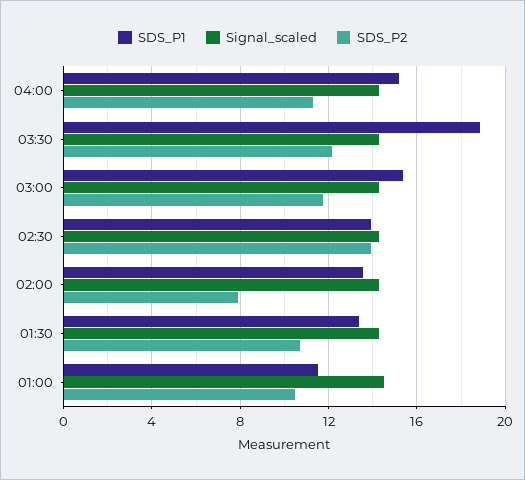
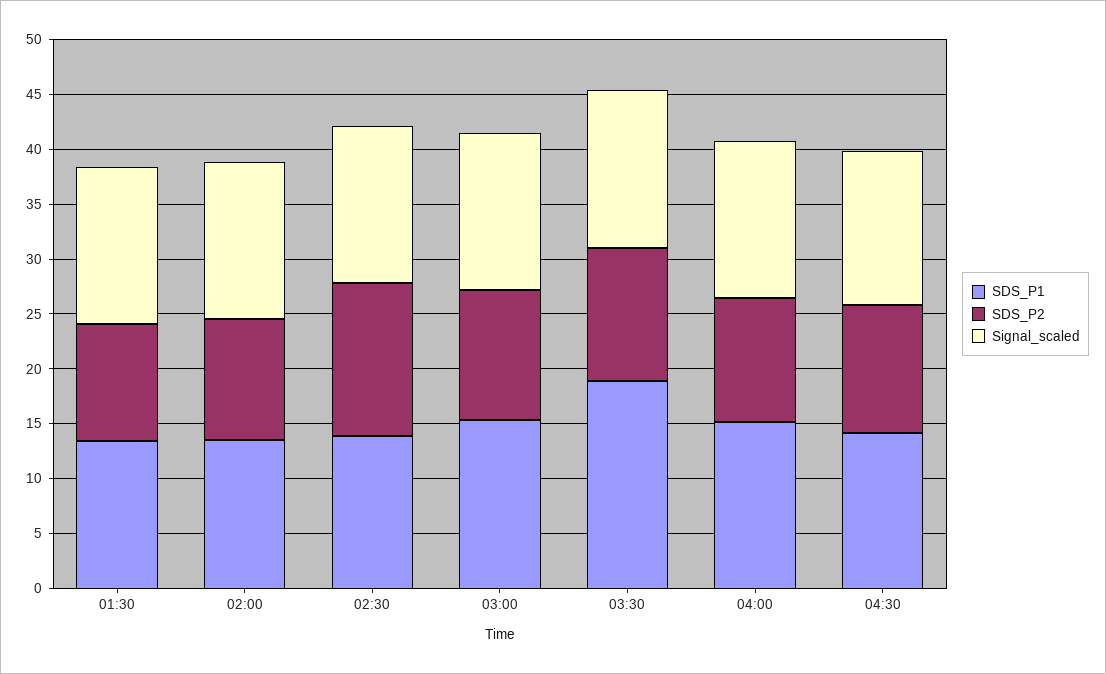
SDS_P2, 02:00: 8 -> 11
SDS_P1, 01:00: 11.5 -> none
Signal_scaled, 01:00: 14.5 -> none
SDS_P2, 01:00: 10.5 -> none
SDS_P1, 04:30: none -> 14
SDS_P2, 04:30: none -> 12
Signal_scaled, 04:30: none -> 14

